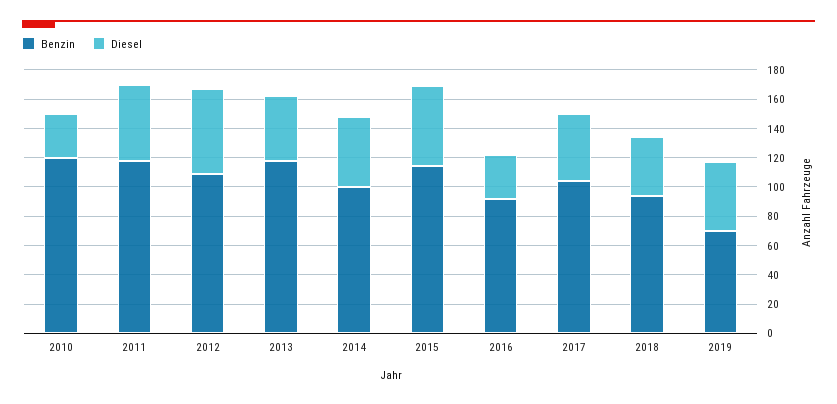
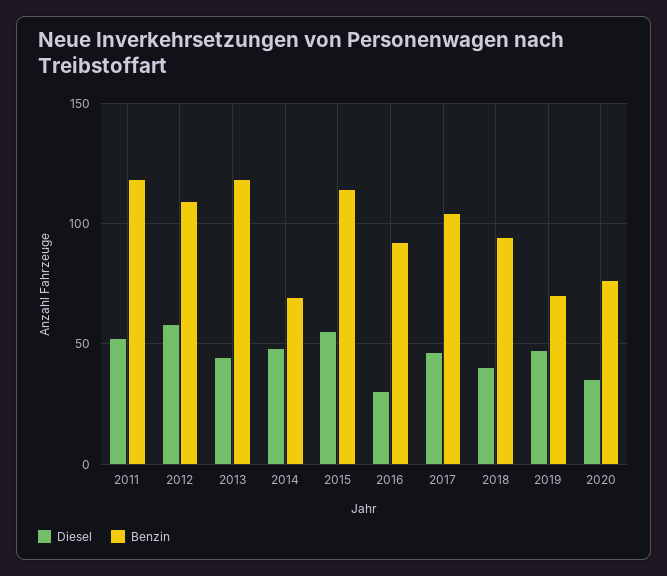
Benzin, 2010: 120 -> none
Diesel, 2010: 30 -> none
Benzin, 2014: 100 -> 70
Diesel, 2020: none -> 35
Benzin, 2020: none -> 75

